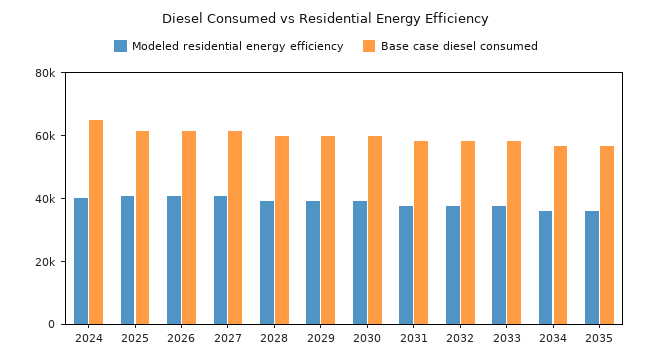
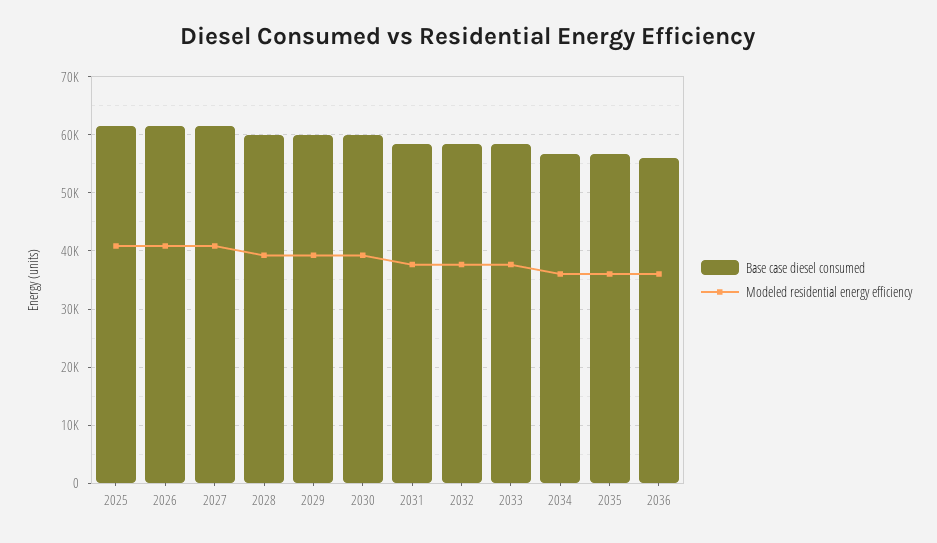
Modeled residential energy efficiency, 2024: 40000 -> none
Base case diesel consumed, 2024: 65000 -> none
Base case diesel consumed, 2036: none -> 56000
Modeled residential energy efficiency, 2036: none -> 36000

